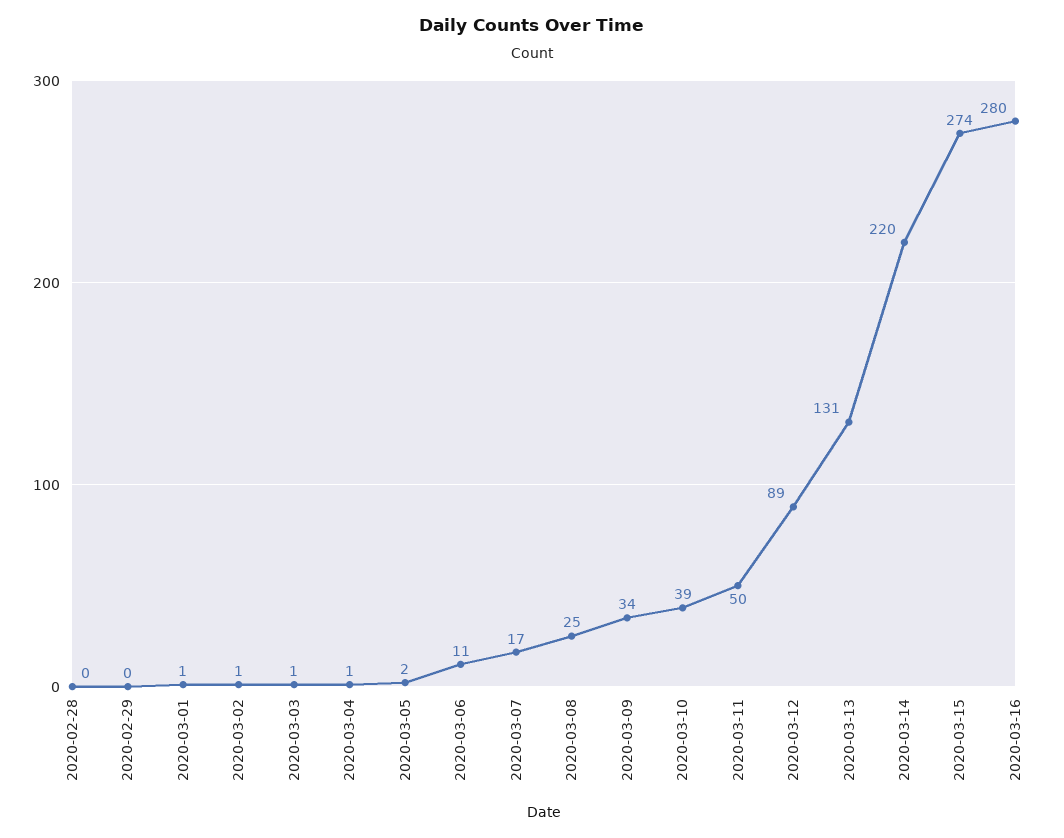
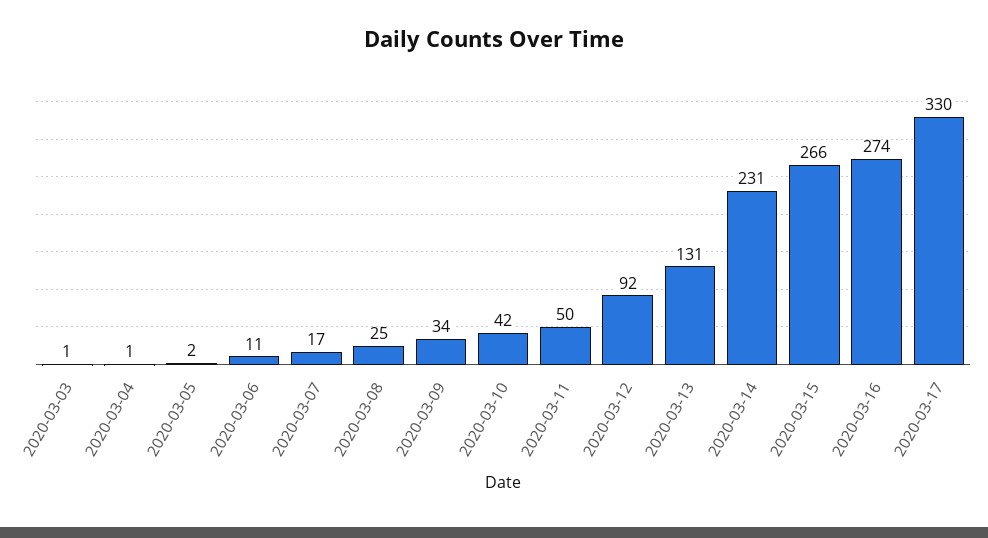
2020-02-28: 0 -> none
2020-02-29: 0 -> none
2020-03-01: 1 -> none
2020-03-02: 1 -> none
2020-03-10: 39 -> 42
2020-03-12: 89 -> 92
2020-03-14: 220 -> 231
2020-03-15: 274 -> 266
2020-03-16: 280 -> 274
2020-03-17: none -> 330

